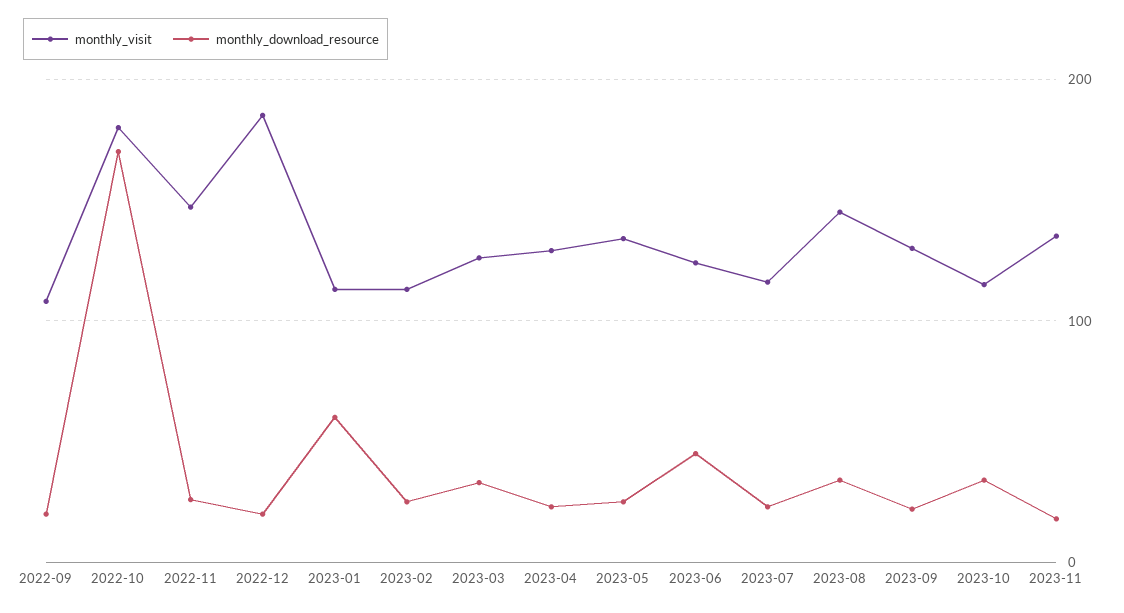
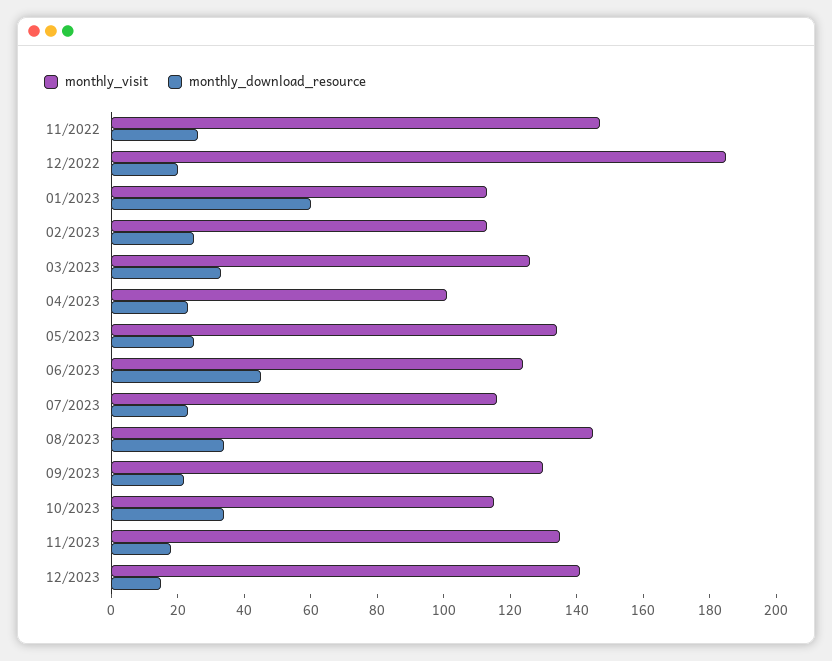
monthly_visit, 2022-09: 110 -> none
monthly_download_resource, 2022-09: 20 -> none
monthly_visit, 2022-10: 180 -> none
monthly_download_resource, 2022-10: 170 -> none
monthly_visit, 2023-04: 130 -> 100
monthly_visit, 12/2023: none -> 140
monthly_download_resource, 12/2023: none -> 15

